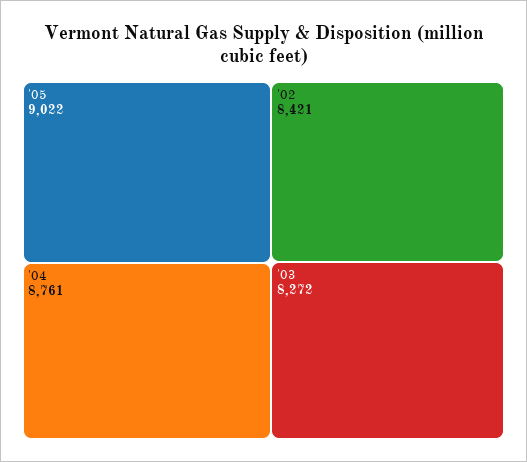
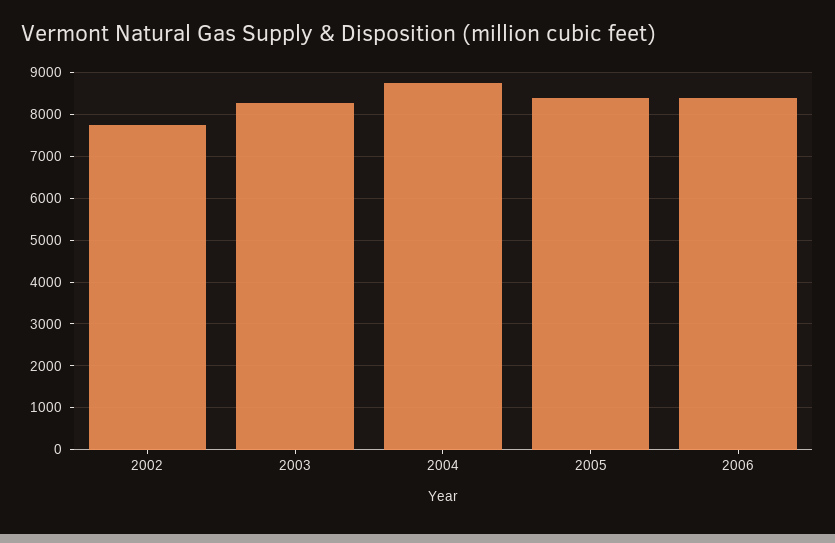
'05: 9022 -> 8400
'02: 8421 -> 7800
2006: none -> 8400

